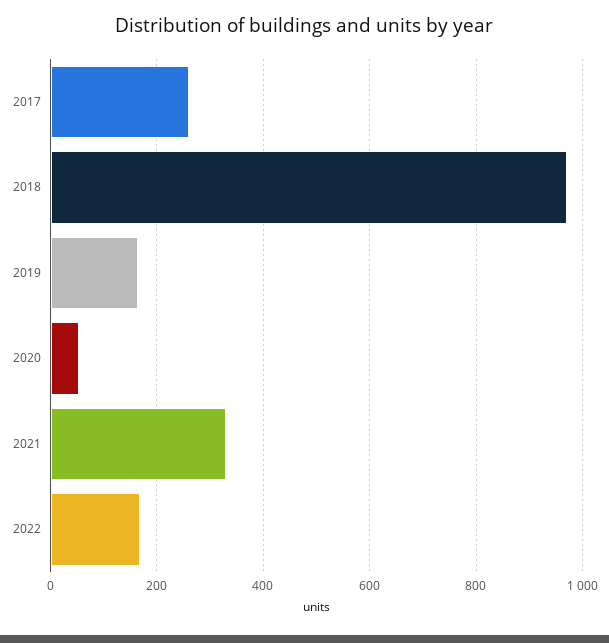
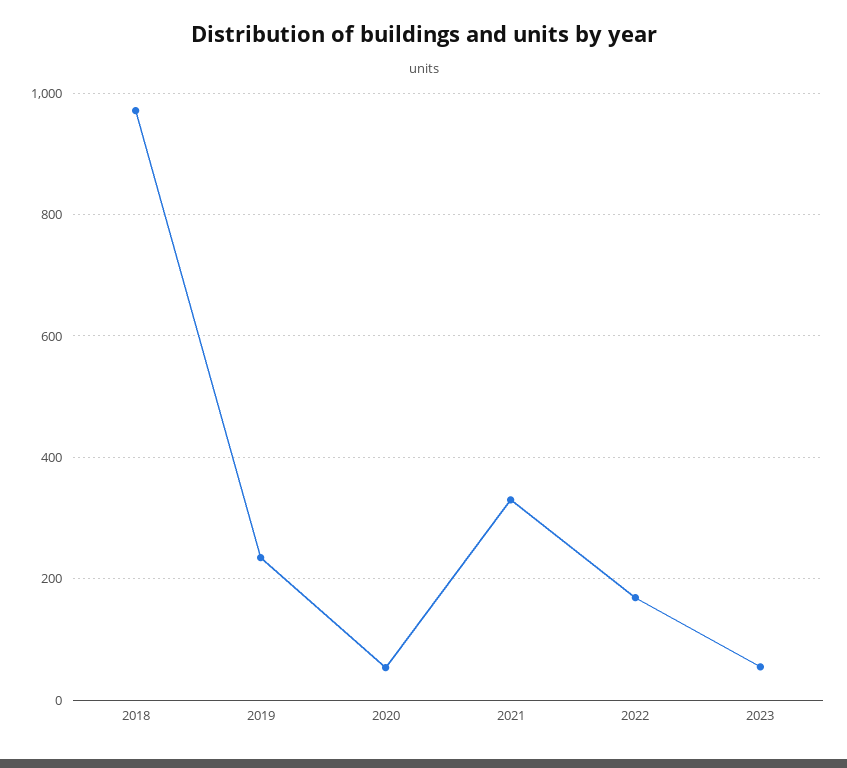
2017: 260 -> none
2019: 160 -> 240
2023: none -> 60

